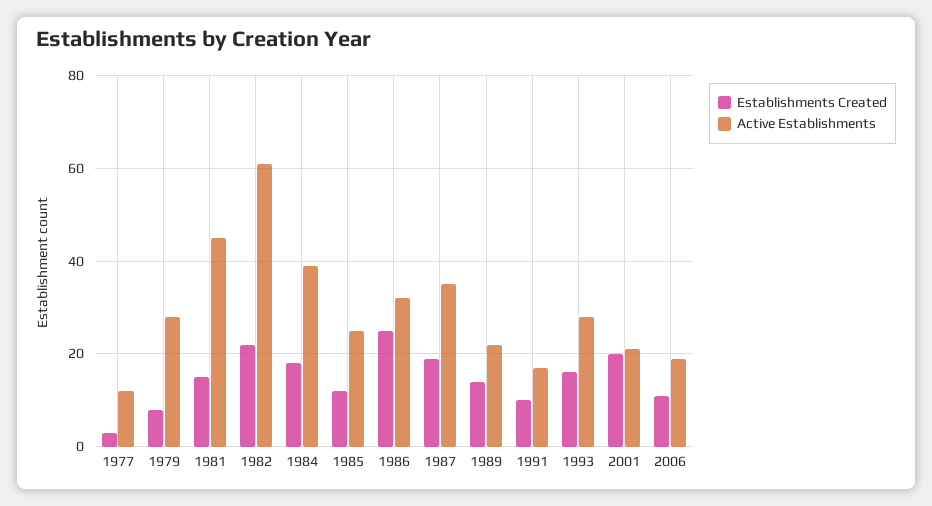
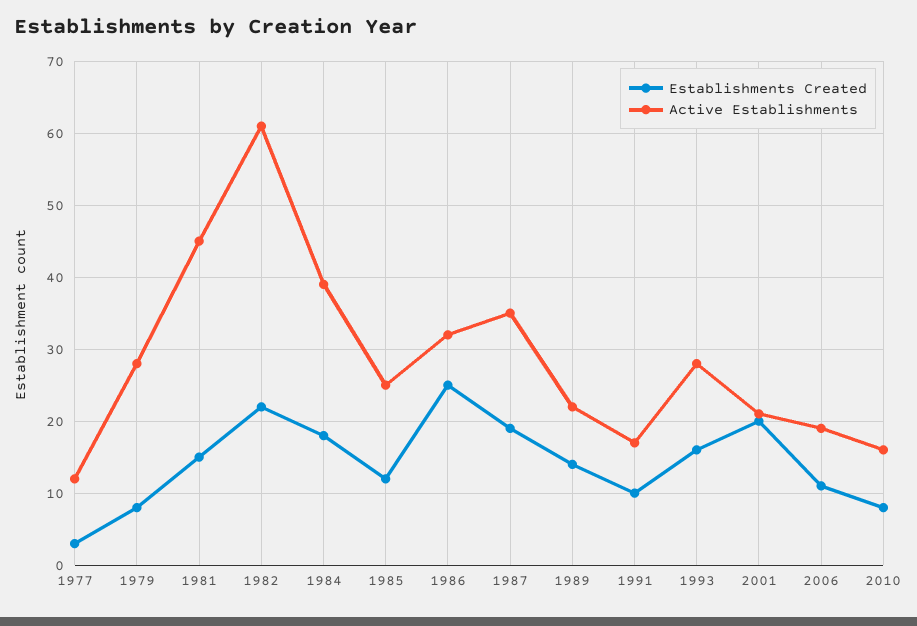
Establishments Created, 2010: none -> 8
Active Establishments, 2010: none -> 16

